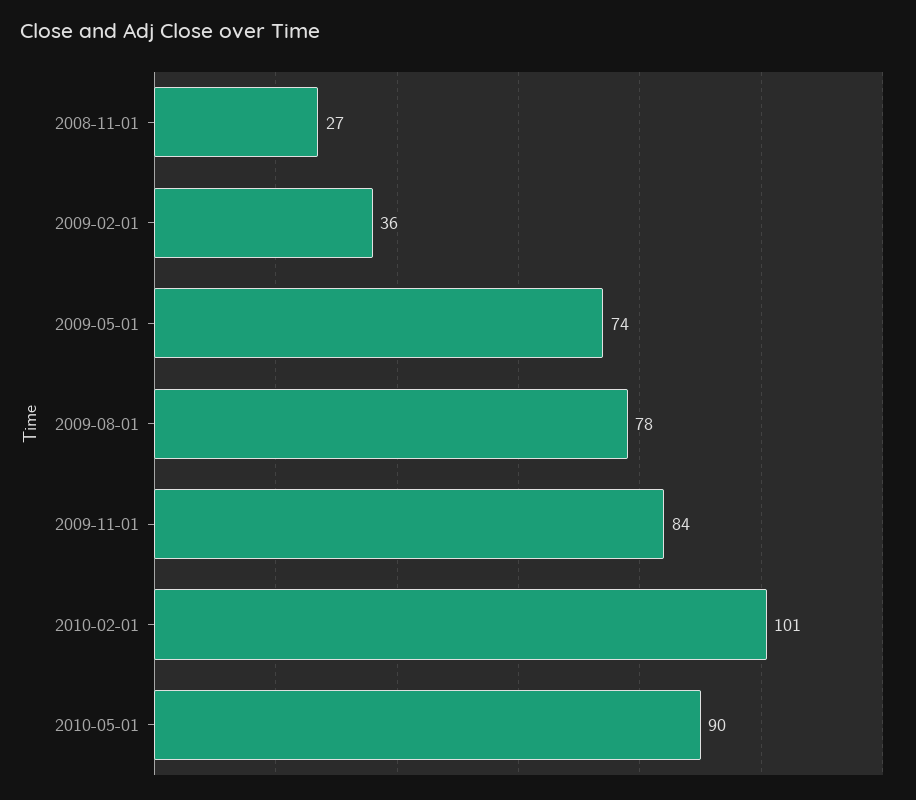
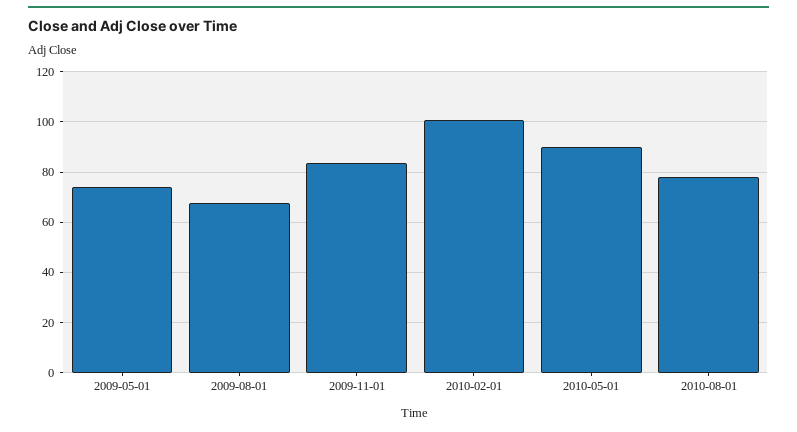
2008-11-01: 27 -> none
2009-02-01: 36 -> none
2009-08-01: 78 -> 67.5
2010-08-01: none -> 77.5

